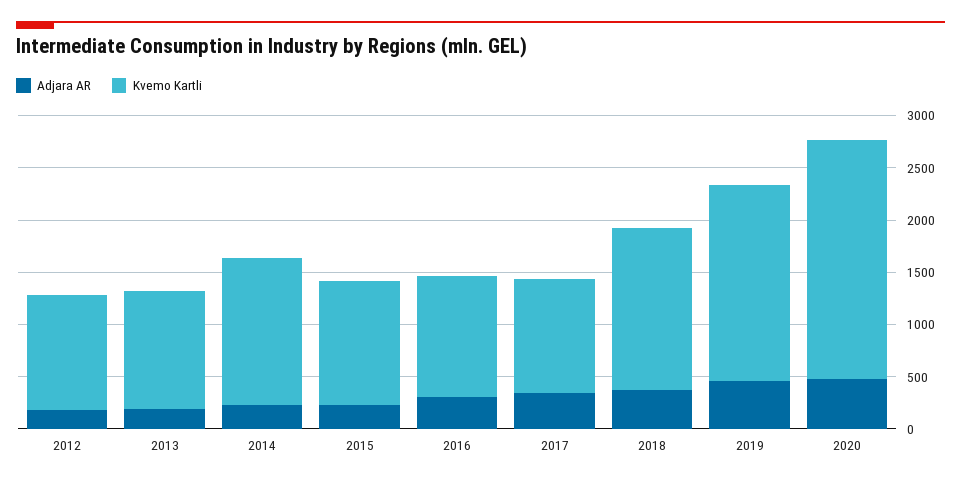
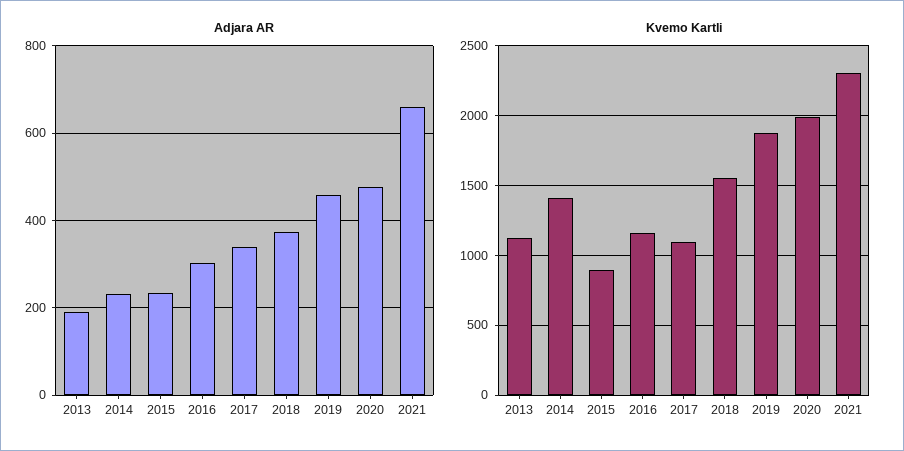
Adjara AR, 2012: 200 -> none
Kvemo Kartli, 2012: 1100 -> none
Kvemo Kartli, 2015: 1200 -> 900
Kvemo Kartli, 2020: 2300 -> 2000
Adjara AR, 2021: none -> 660
Kvemo Kartli, 2021: none -> 2300

